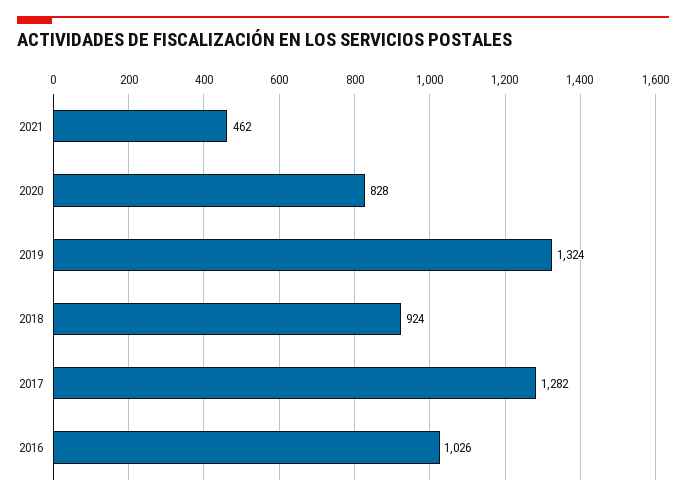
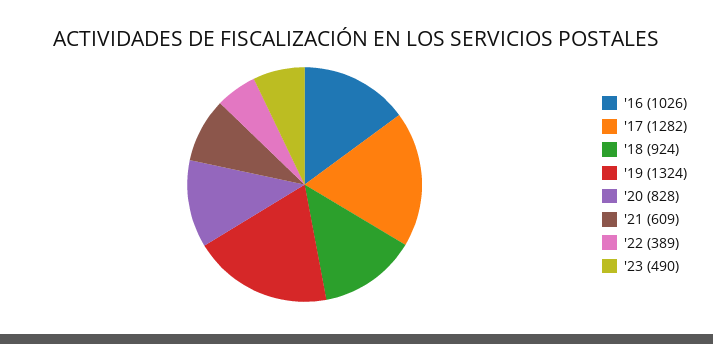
2021: 462 -> 609
'22: none -> 389
'23: none -> 490

